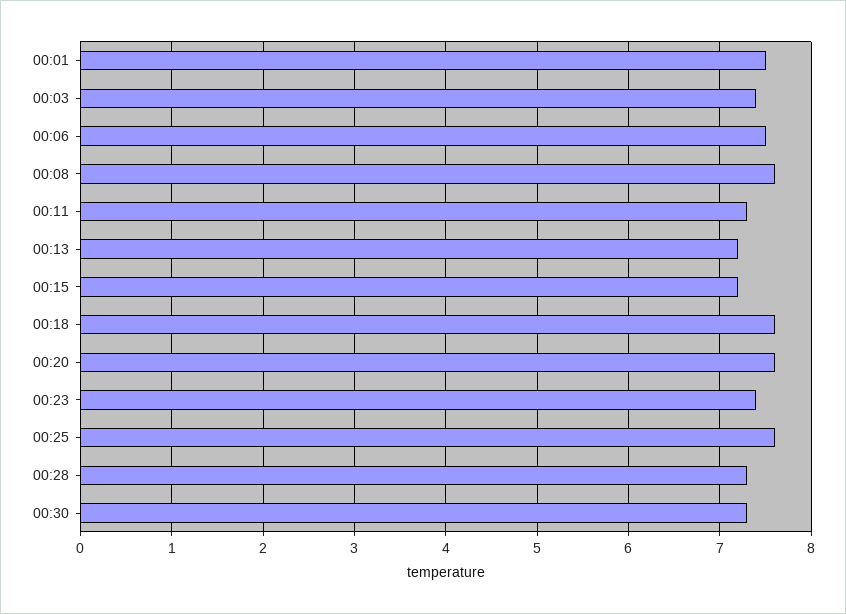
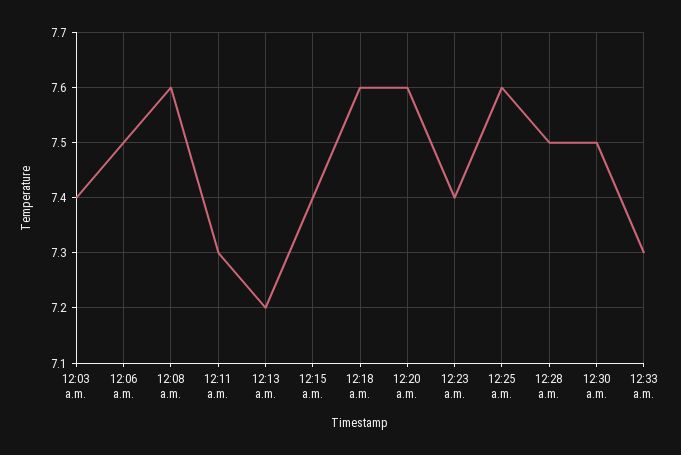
00:01: 7.5 -> none
00:15: 7.2 -> 7.4
00:28: 7.3 -> 7.5
00:30: 7.3 -> 7.5
12:33 a.m.: none -> 7.3

